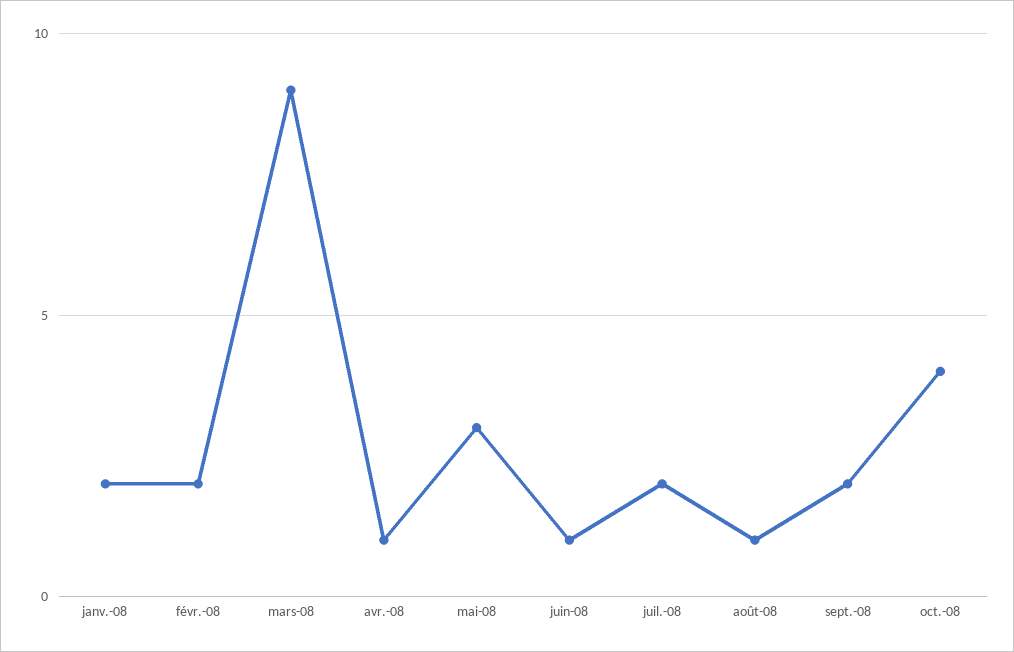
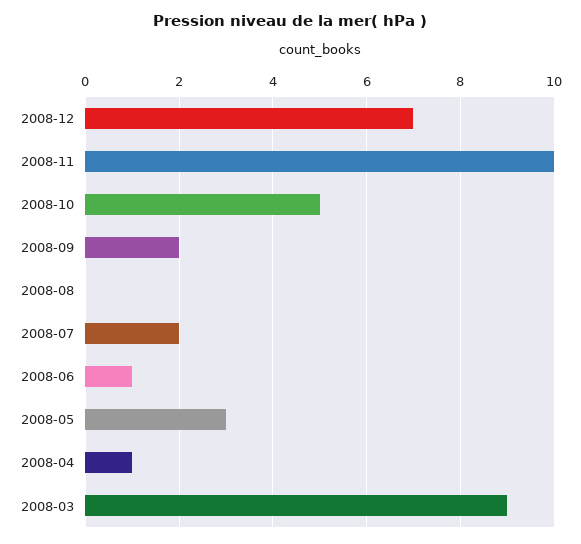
janv.-08: 2 -> none
févr.-08: 2 -> none
août-08: 1 -> 0
oct.-08: 4 -> 5
2008-12: none -> 7
2008-11: none -> 10

